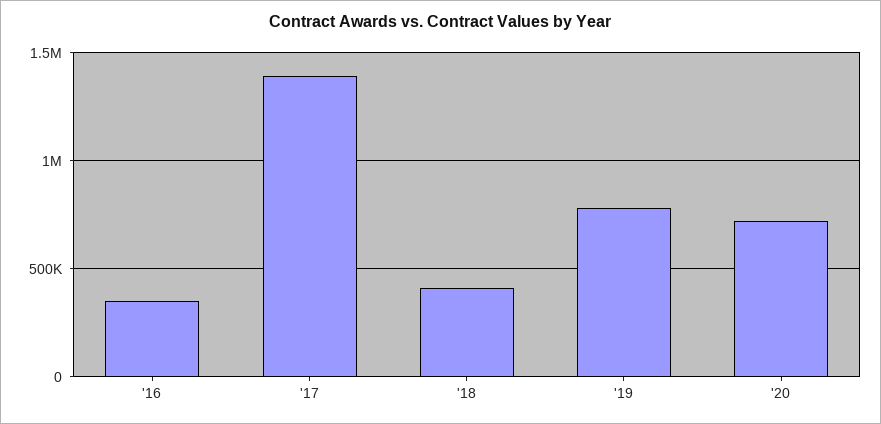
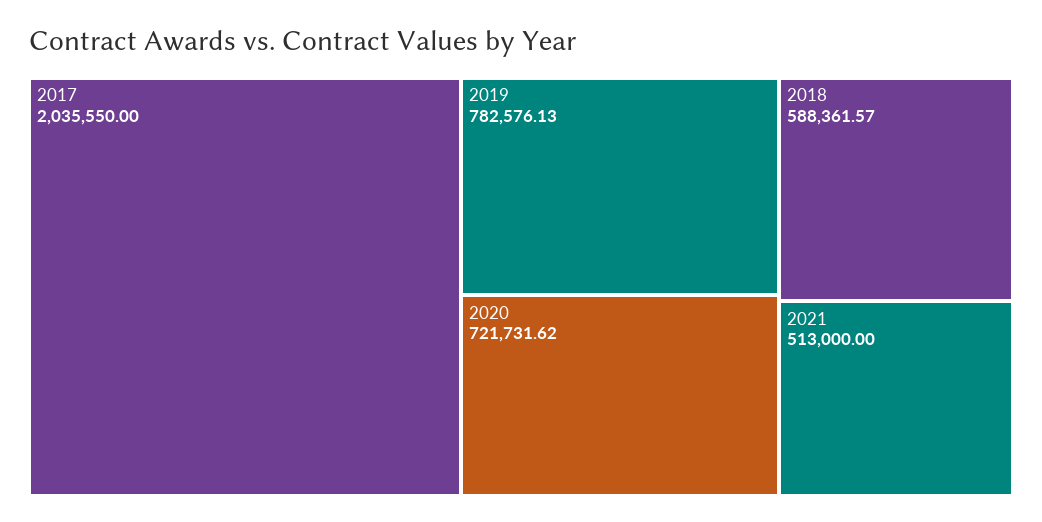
'16: 350000 -> none
'17: 1400000 -> 2035550
'18: 400000 -> 588361.57
2021: none -> 513000

